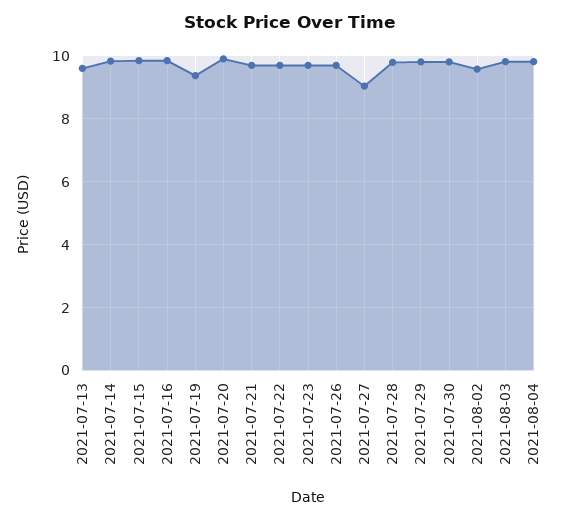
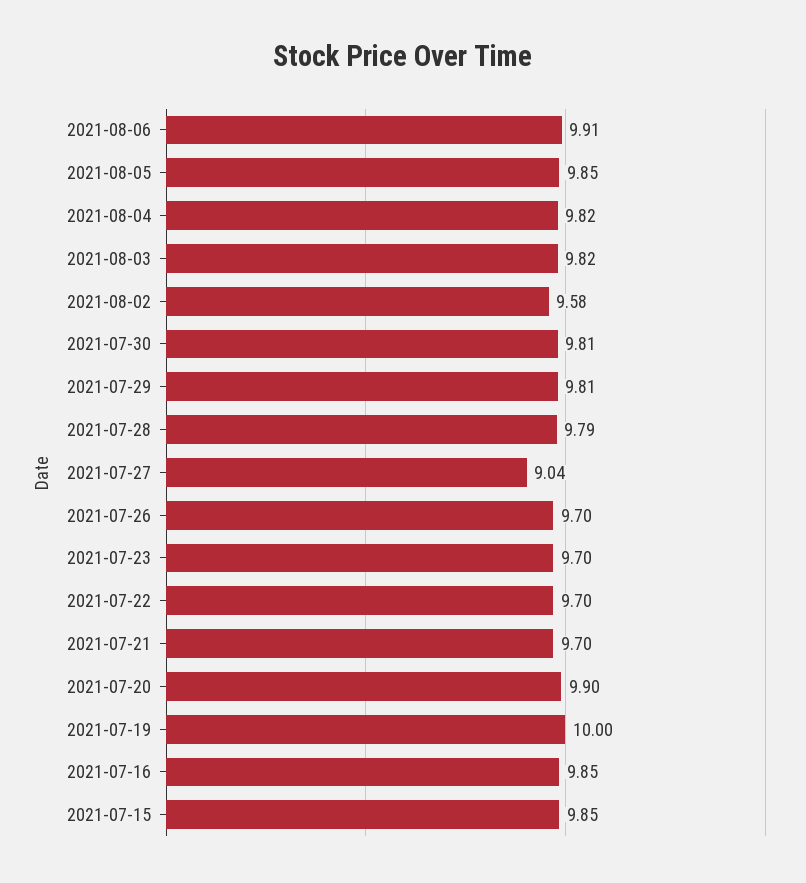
2021-07-13: 9.6 -> none
2021-07-14: 9.8 -> none
2021-07-19: 9.4 -> 10
2021-08-06: none -> 9.91
2021-08-05: none -> 9.85

